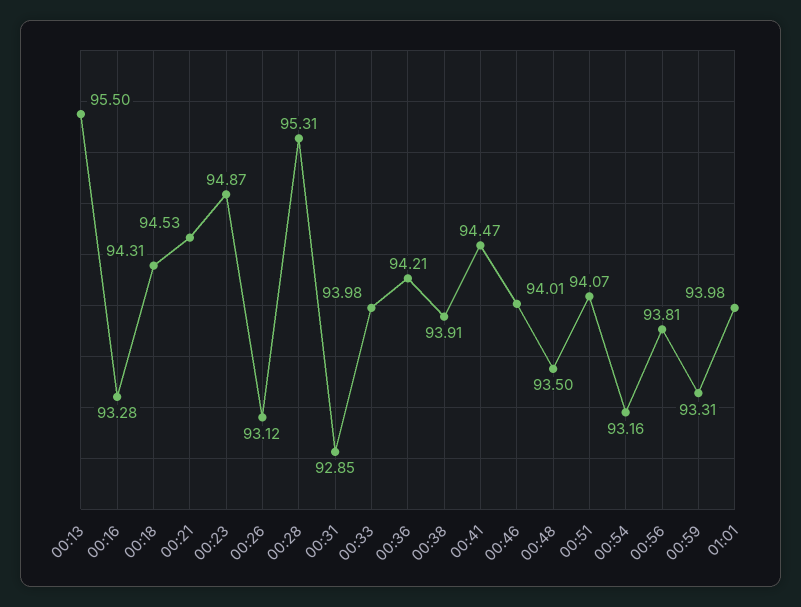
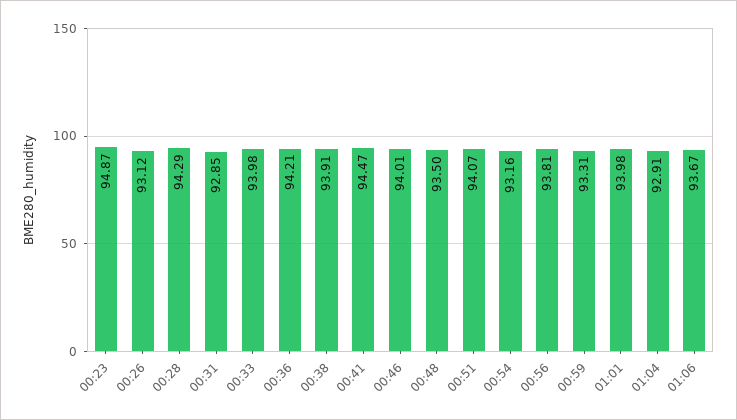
00:13: 95.5 -> none
00:16: 93.28 -> none
00:18: 94.31 -> none
00:21: 94.53 -> none
00:28: 95.31 -> 94.29
01:04: none -> 92.91
01:06: none -> 93.67

